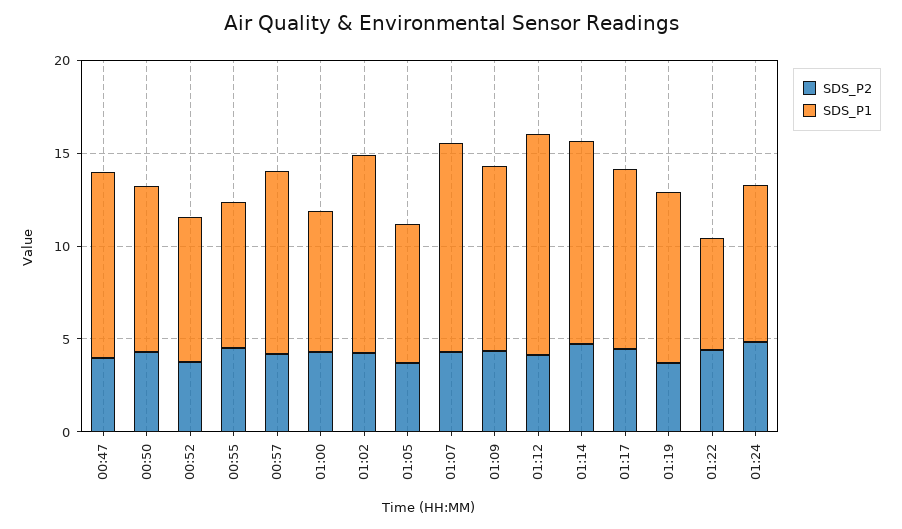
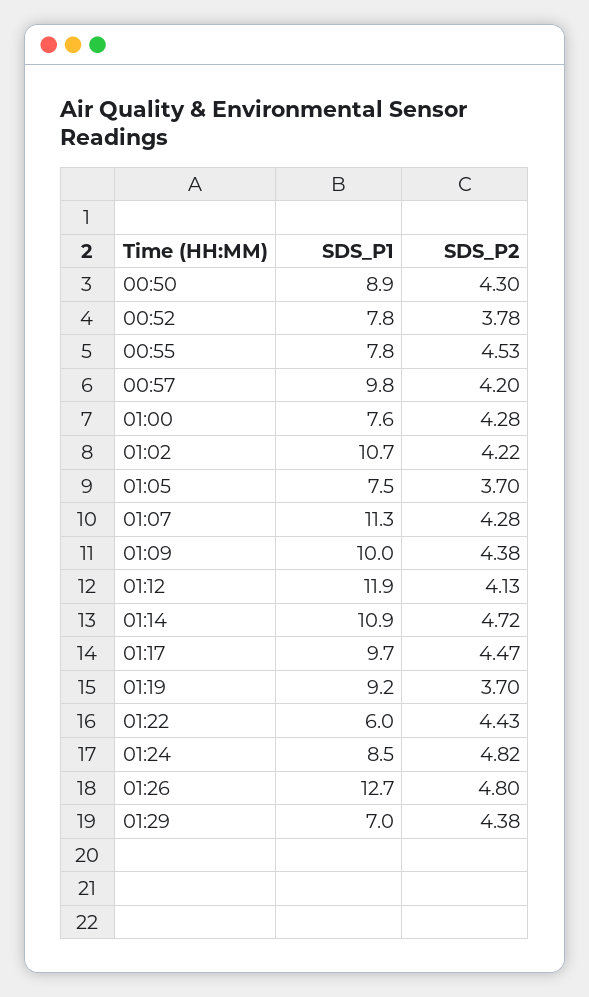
SDS_P2, 00:47: 4 -> none
SDS_P1, 00:47: 10 -> none
SDS_P1, 01:26: none -> 12.7
SDS_P2, 01:26: none -> 4.8
SDS_P1, 01:29: none -> 7
SDS_P2, 01:29: none -> 4.38

